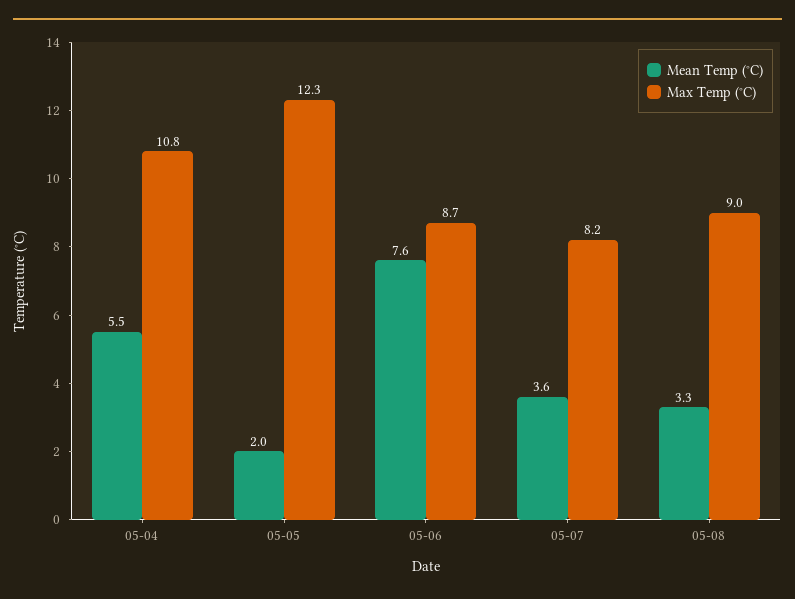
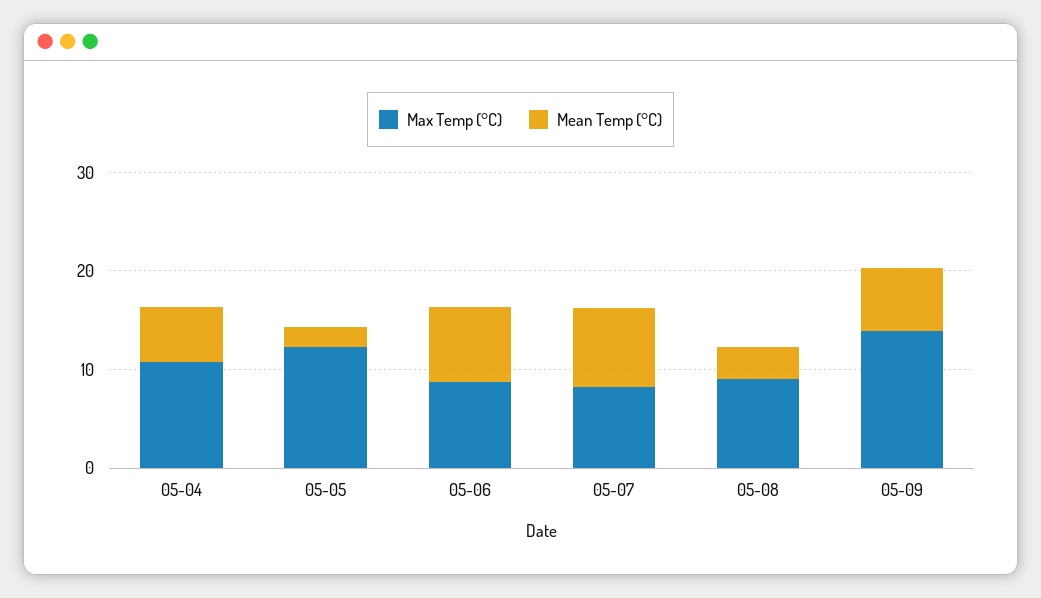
Mean Temp (°C), 05-07: 3.6 -> 8
Max Temp (°C), 05-09: none -> 14
Mean Temp (°C), 05-09: none -> 6

